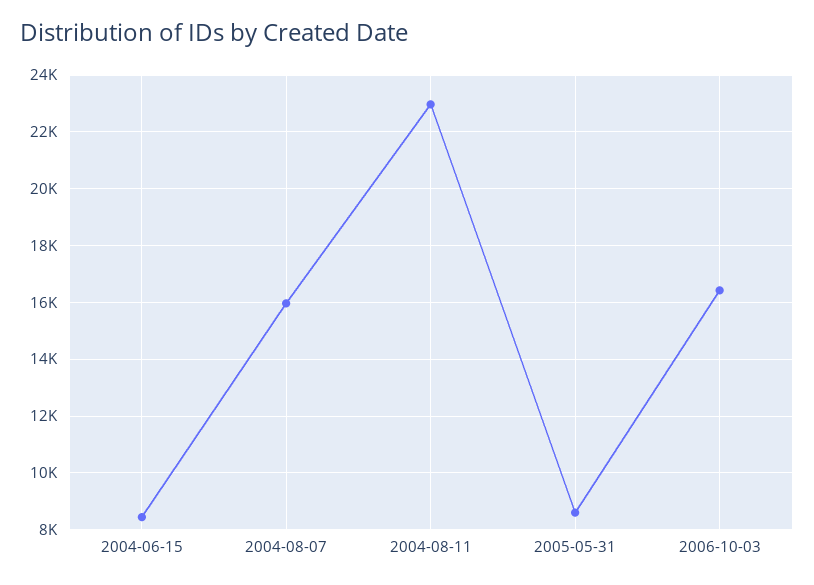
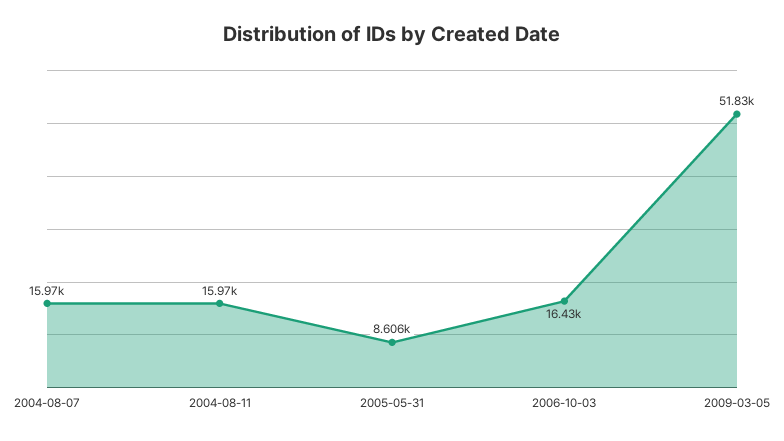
2004-06-15: 8500 -> none
2004-08-11: 23000 -> 15970
2009-03-05: none -> 51830

